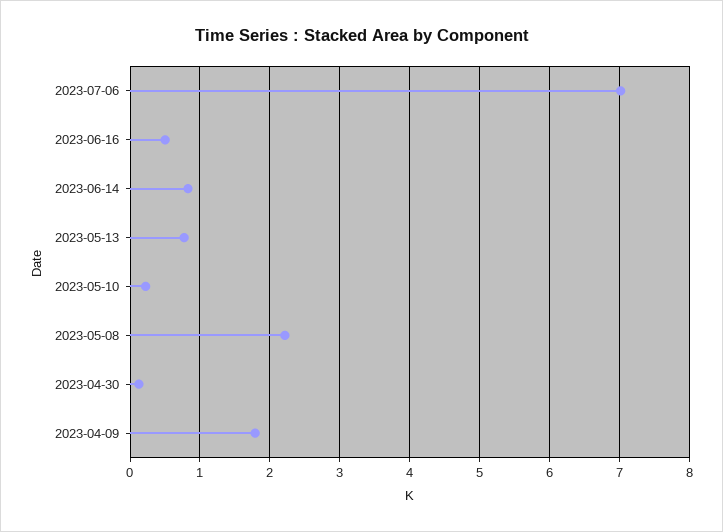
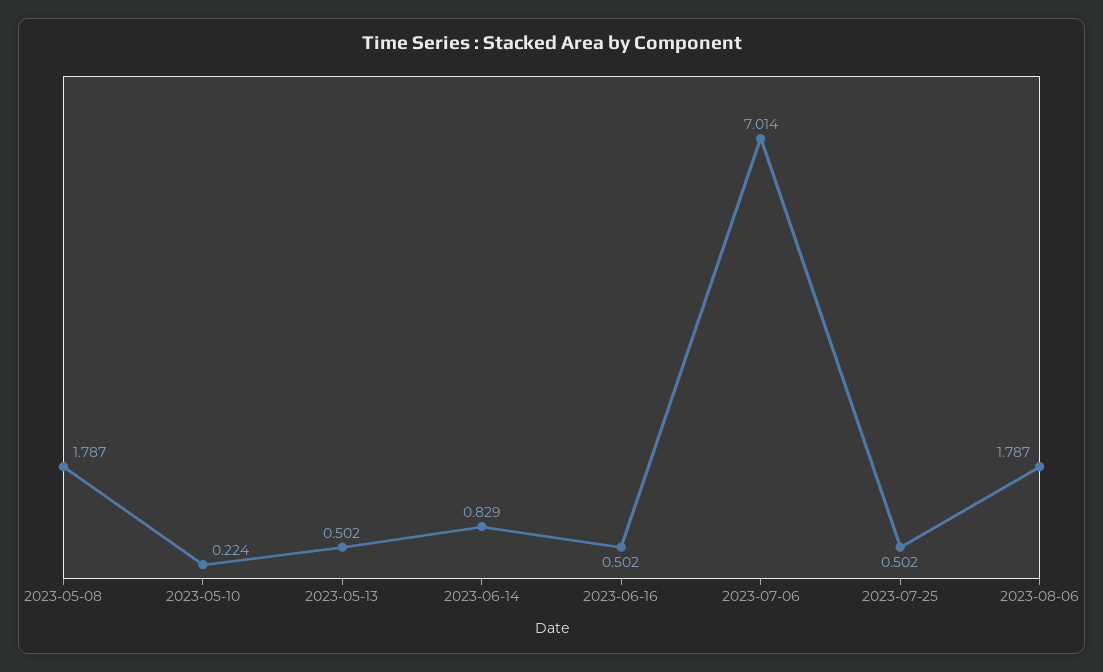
2023-05-13: 0.8 -> 0.502
2023-05-08: 2.2 -> 1.787
2023-04-30: 0.1 -> none
2023-04-09: 1.8 -> none
2023-07-25: none -> 0.502
2023-08-06: none -> 1.787

